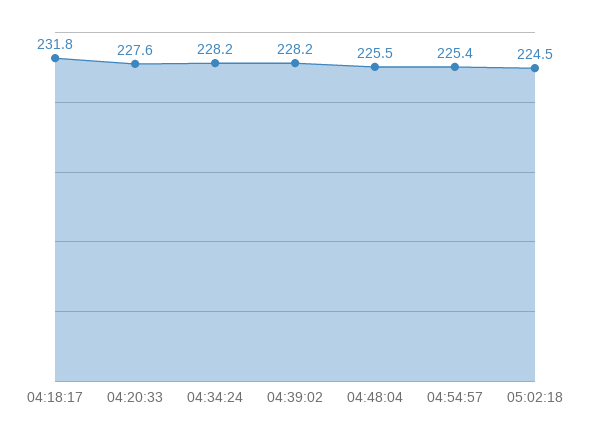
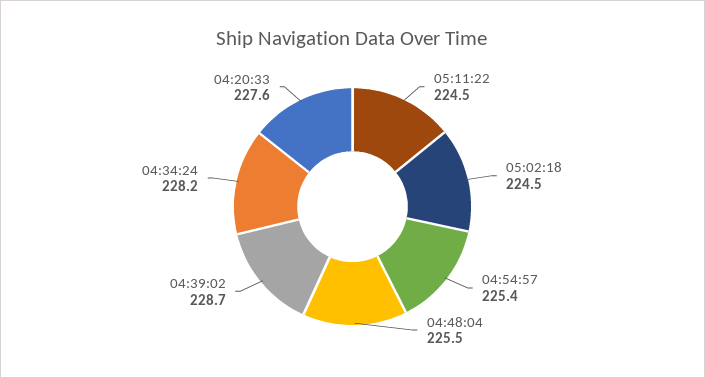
04:18:17: 231.8 -> none
04:39:02: 228.2 -> 228.7
05:11:22: none -> 224.5

